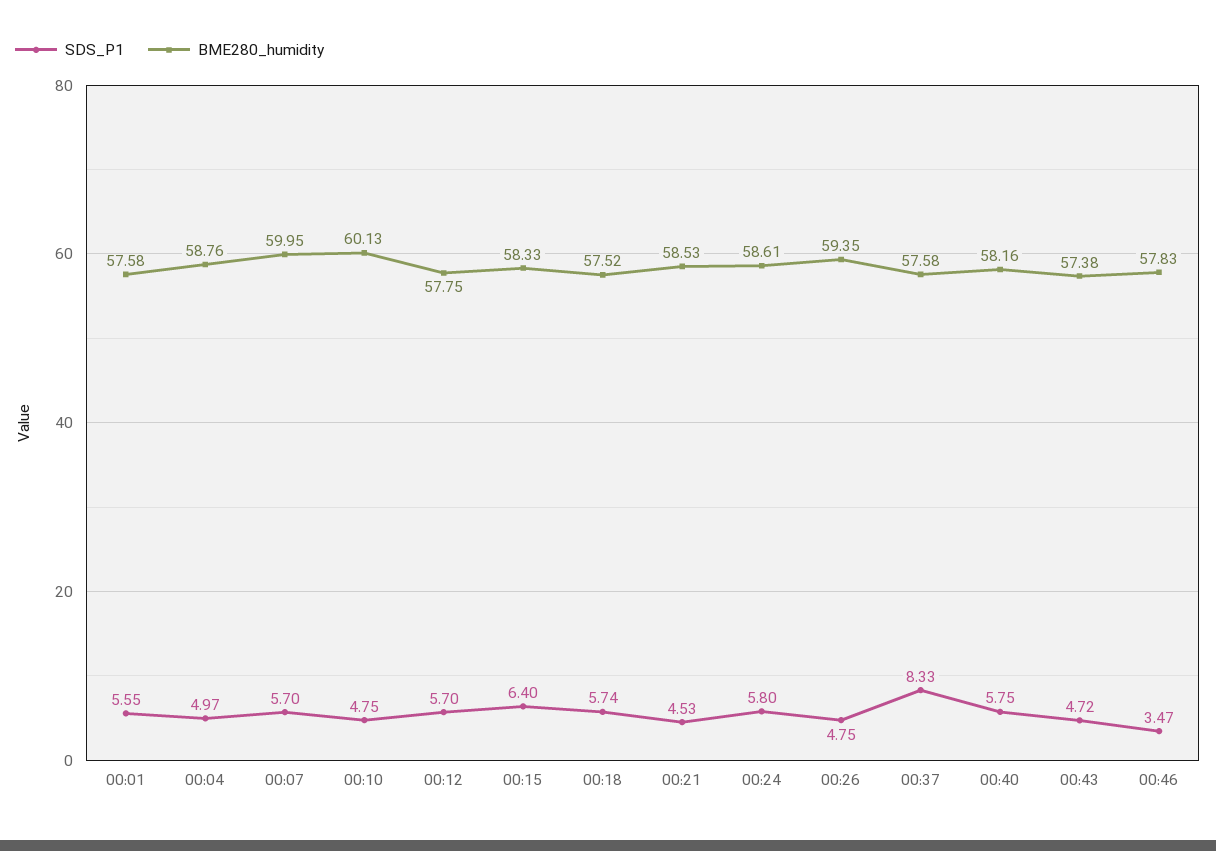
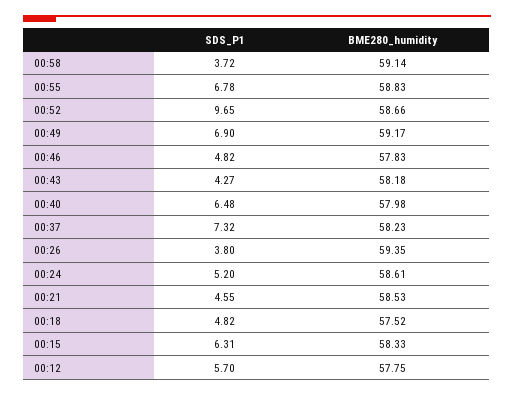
SDS_P1, 00:01: 5.55 -> none
BME280_humidity, 00:01: 57.58 -> none
SDS_P1, 00:04: 4.97 -> none
BME280_humidity, 00:04: 58.76 -> none
SDS_P1, 00:07: 5.7 -> none
BME280_humidity, 00:07: 59.95 -> none
SDS_P1, 00:10: 4.75 -> none
BME280_humidity, 00:10: 60.13 -> none
SDS_P1, 00:15: 6.4 -> 6.31
SDS_P1, 00:18: 5.74 -> 4.82
SDS_P1, 00:21: 4.53 -> 4.55
SDS_P1, 00:24: 5.8 -> 5.2
SDS_P1, 00:26: 4.75 -> 3.8
SDS_P1, 00:37: 8.33 -> 7.32
BME280_humidity, 00:37: 57.58 -> 58.23
SDS_P1, 00:40: 5.75 -> 6.48
BME280_humidity, 00:40: 58.16 -> 57.98
SDS_P1, 00:43: 4.72 -> 4.27
BME280_humidity, 00:43: 57.38 -> 58.18
SDS_P1, 00:46: 3.47 -> 4.82
SDS_P1, 00:58: none -> 3.72
BME280_humidity, 00:58: none -> 59.14
SDS_P1, 00:55: none -> 6.78
BME280_humidity, 00:55: none -> 58.83
SDS_P1, 00:52: none -> 9.65
BME280_humidity, 00:52: none -> 58.66
SDS_P1, 00:49: none -> 6.9
BME280_humidity, 00:49: none -> 59.17

